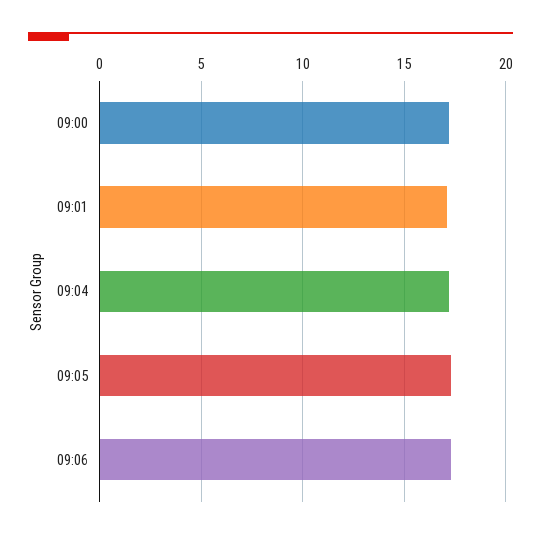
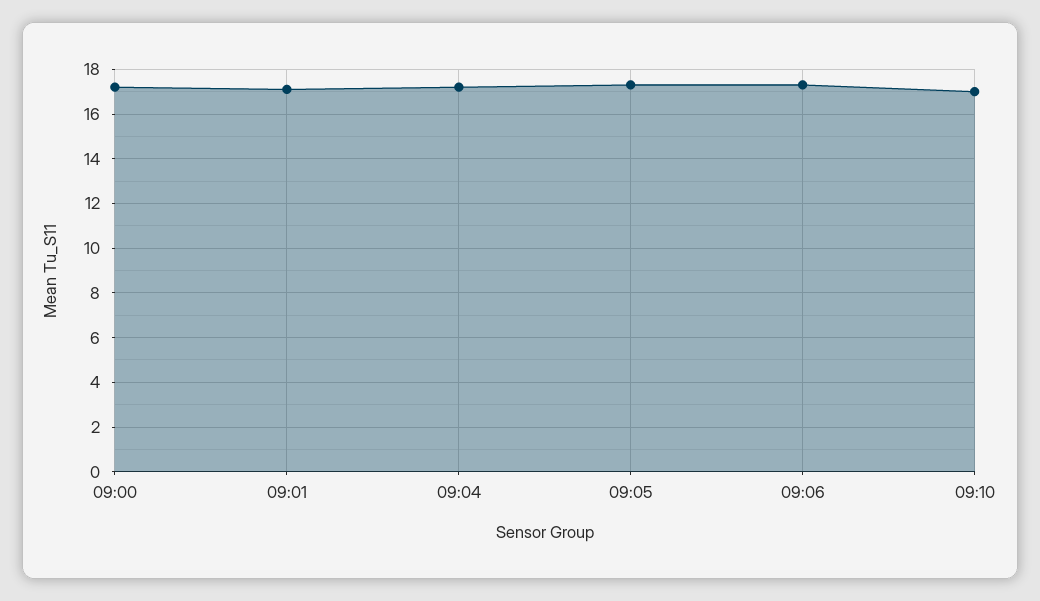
09:10: none -> 17

